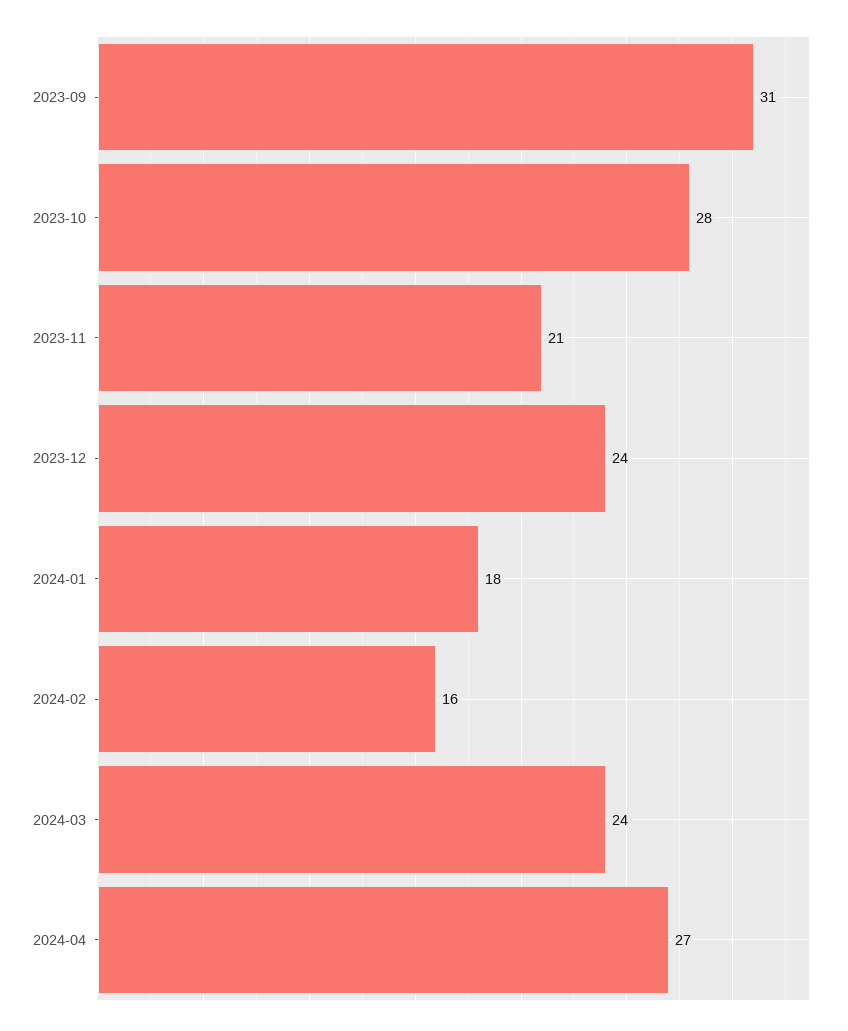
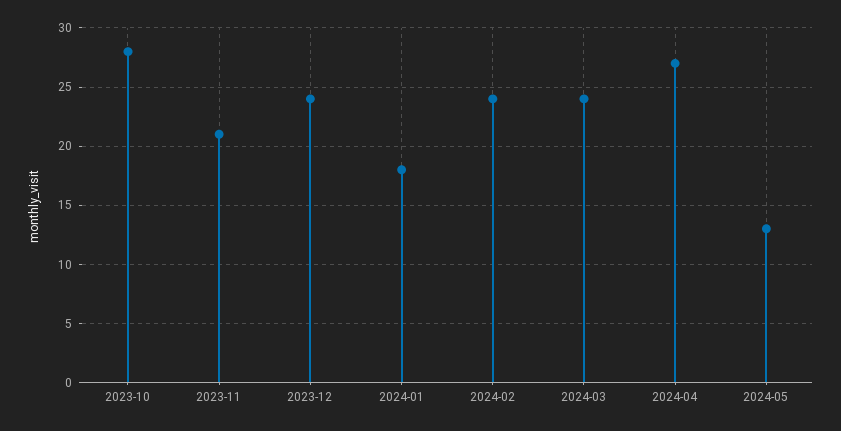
2023-09: 31 -> none
2024-02: 16 -> 24
2024-05: none -> 13

